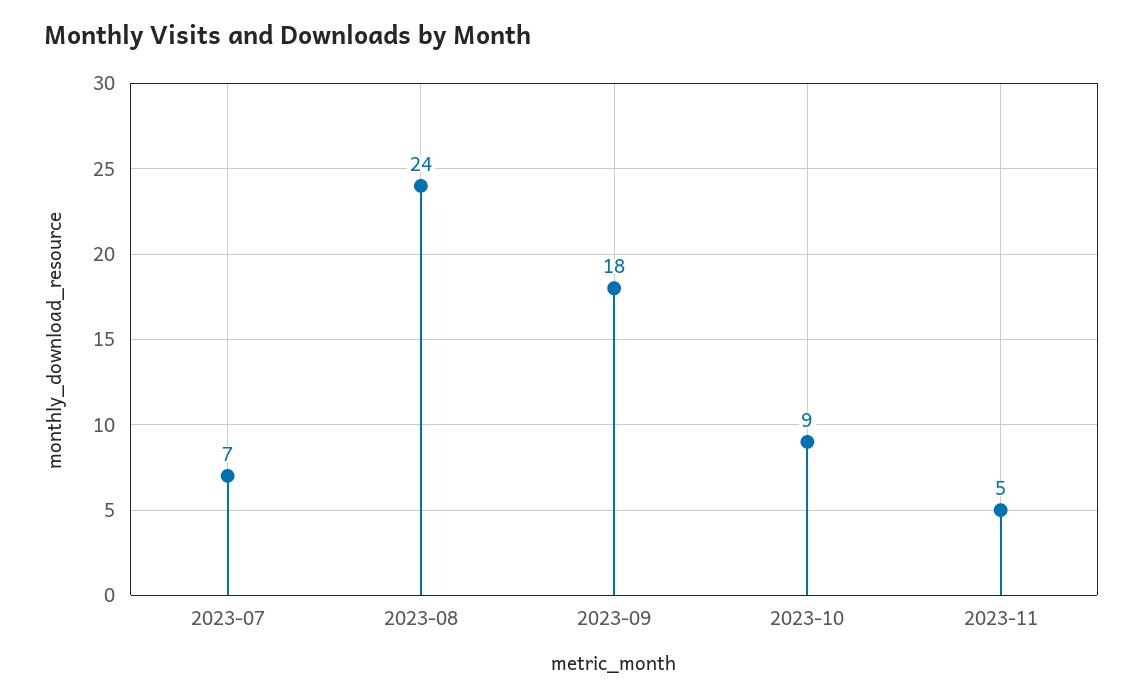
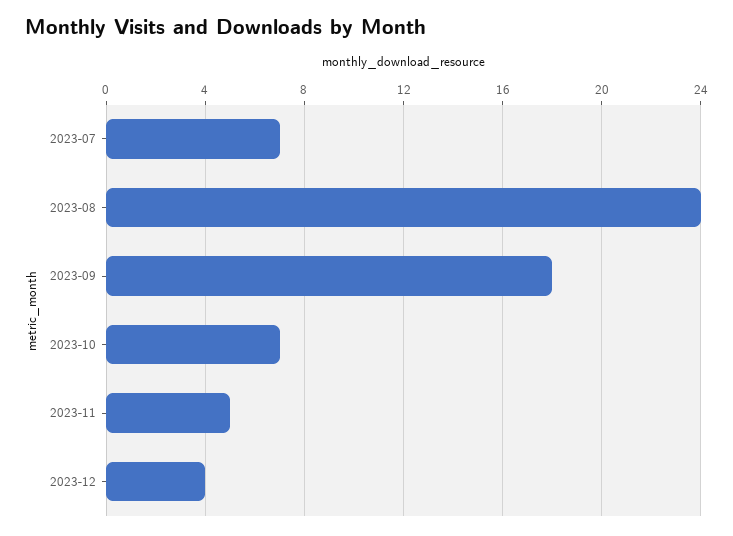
2023-10: 9 -> 7
2023-12: none -> 4

